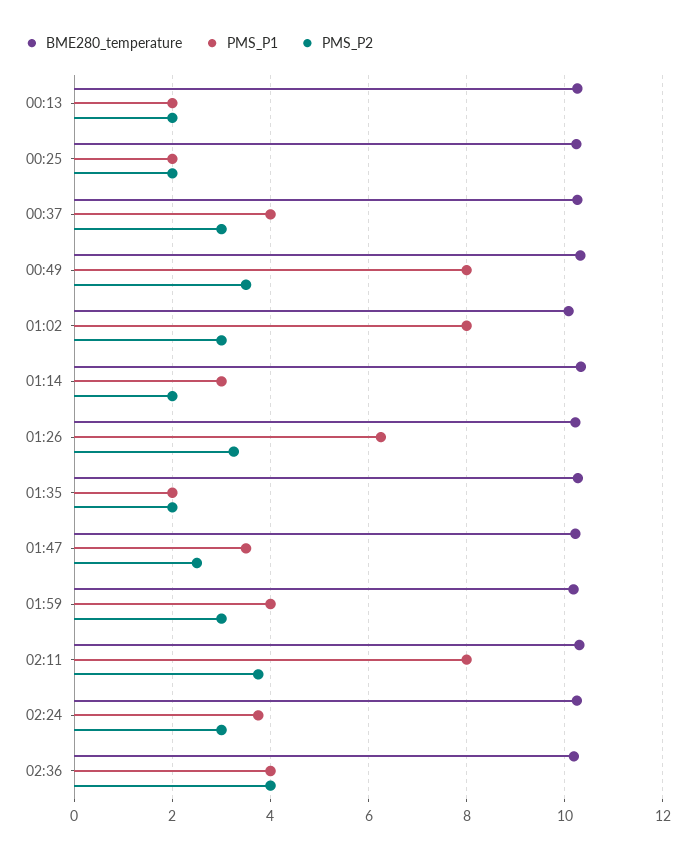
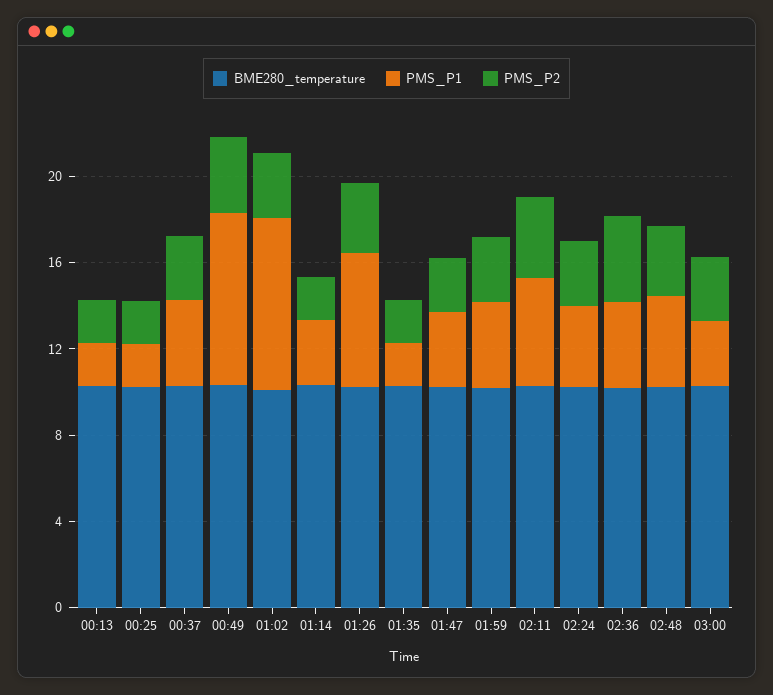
PMS_P1, 02:11: 8 -> 5
BME280_temperature, 02:48: none -> 10
PMS_P1, 02:48: none -> 4
PMS_P2, 02:48: none -> 3
BME280_temperature, 03:00: none -> 10
PMS_P1, 03:00: none -> 3
PMS_P2, 03:00: none -> 3

